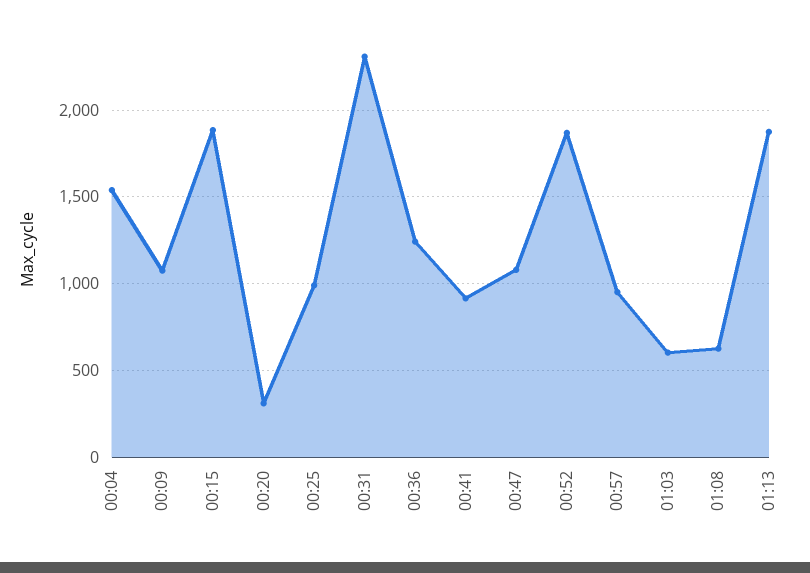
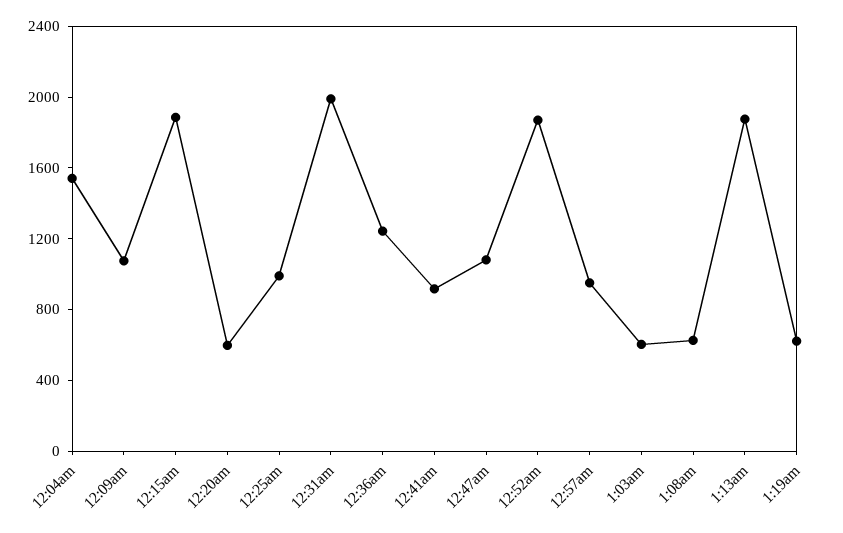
00:20: 300 -> 600
00:31: 2300 -> 2000
1:19am: none -> 600

